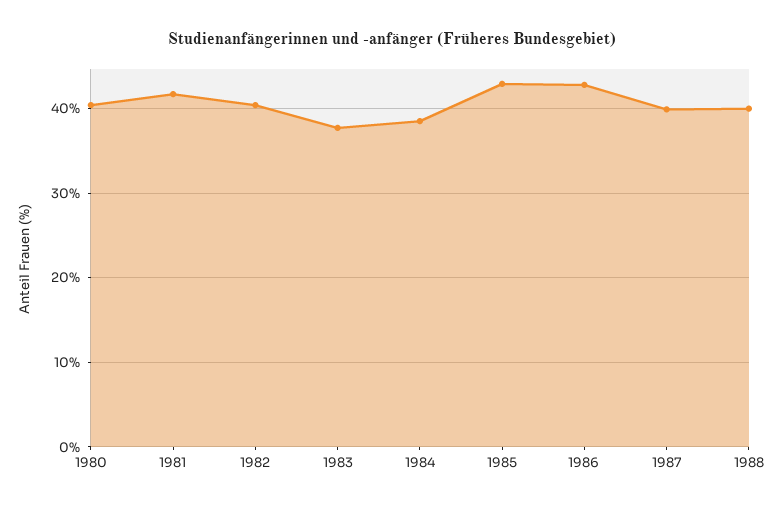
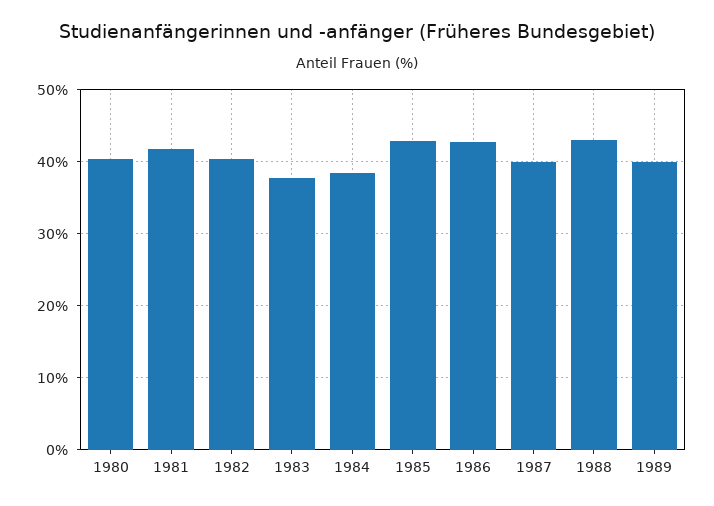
1988: 40 -> 43
1989: none -> 40

